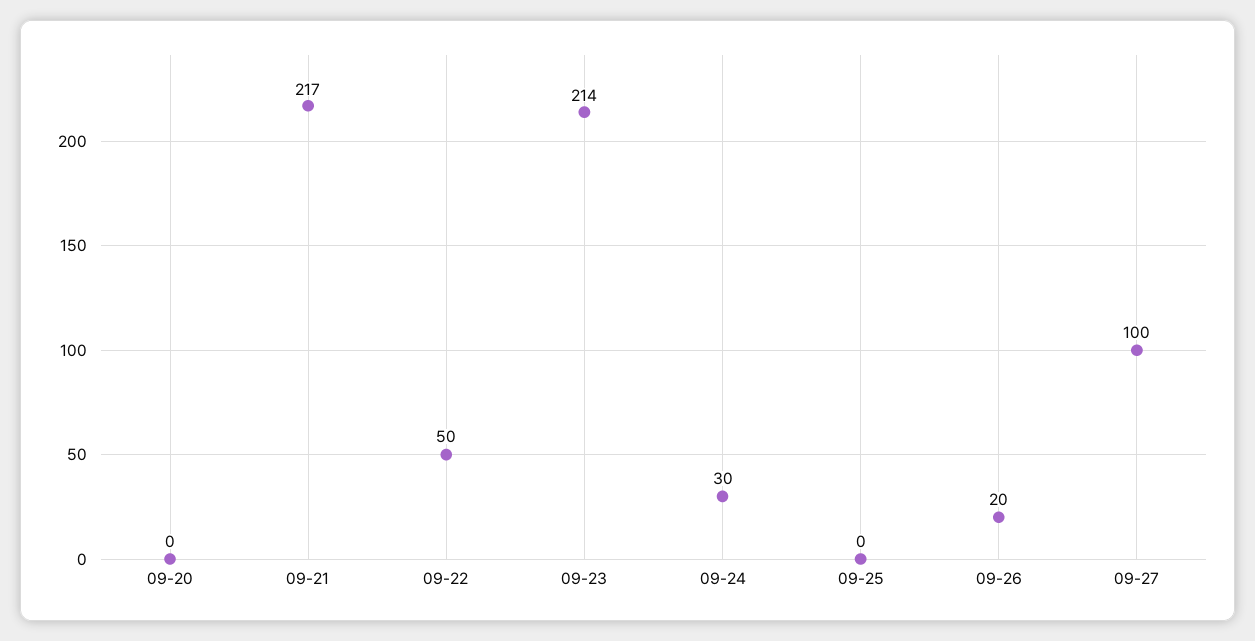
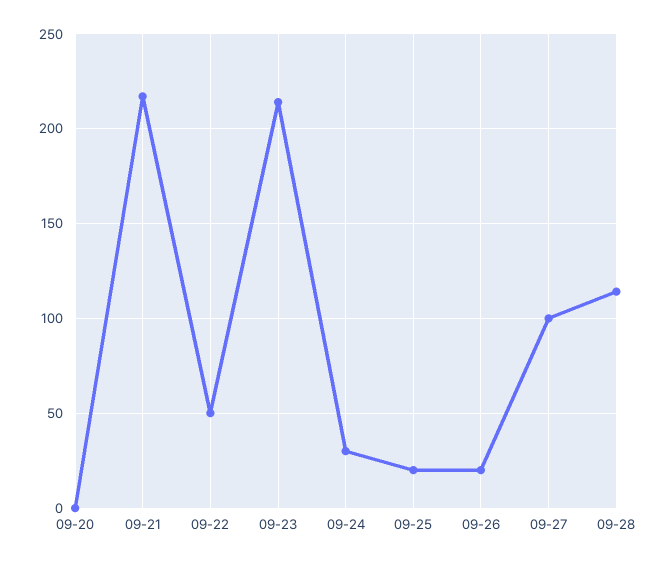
09-25: 0 -> 20
09-28: none -> 115

